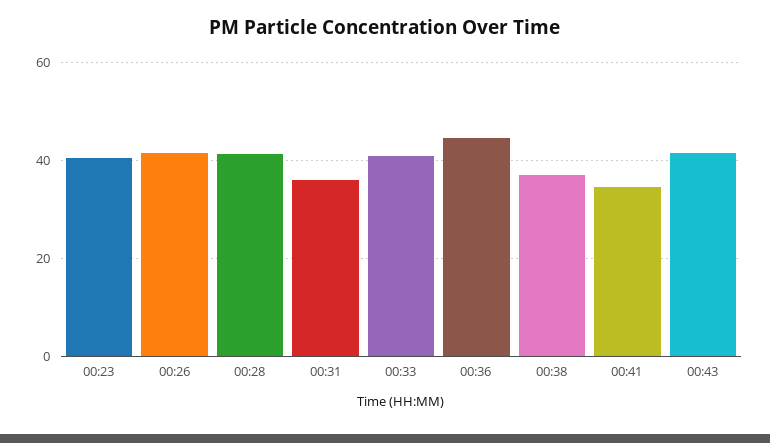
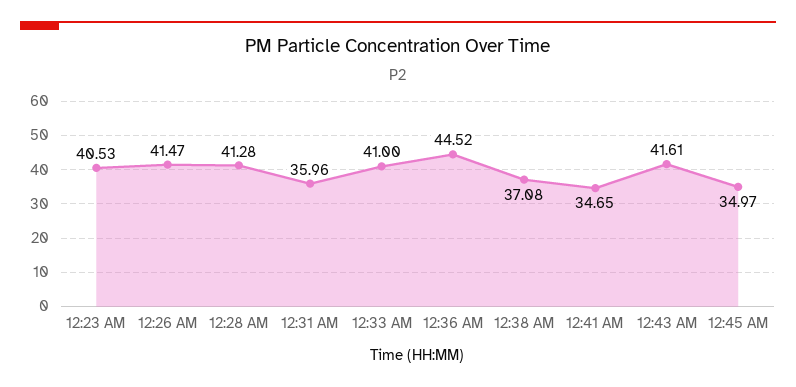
12:45 AM: none -> 34.97

